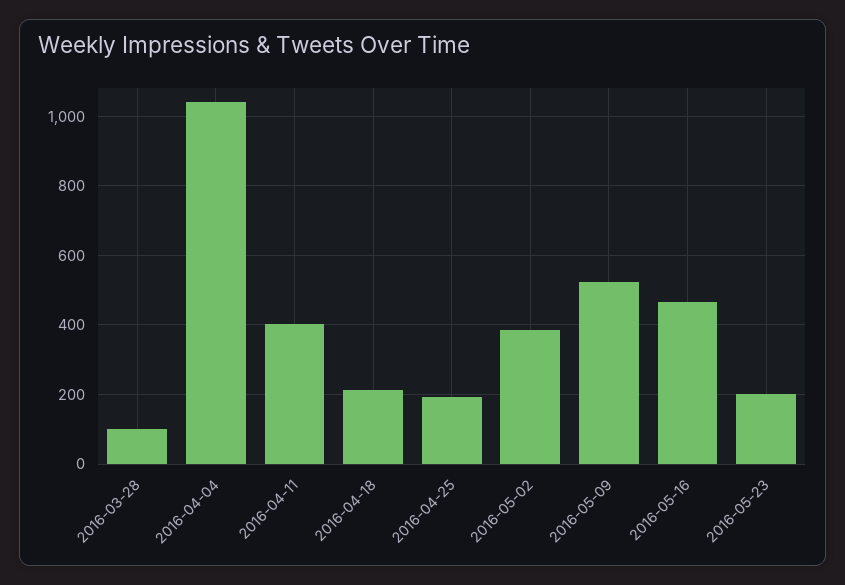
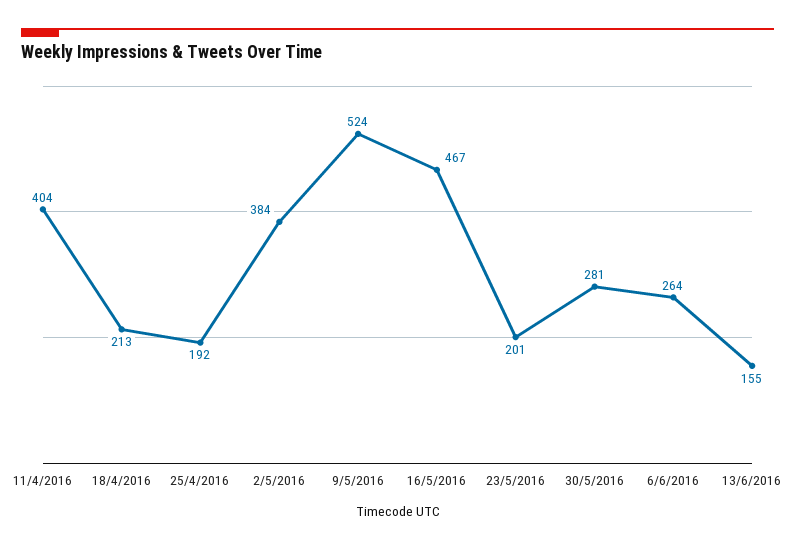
2016-03-28: 100 -> none
2016-04-04: 1040 -> none
30/5/2016: none -> 281
6/6/2016: none -> 264
13/6/2016: none -> 155

